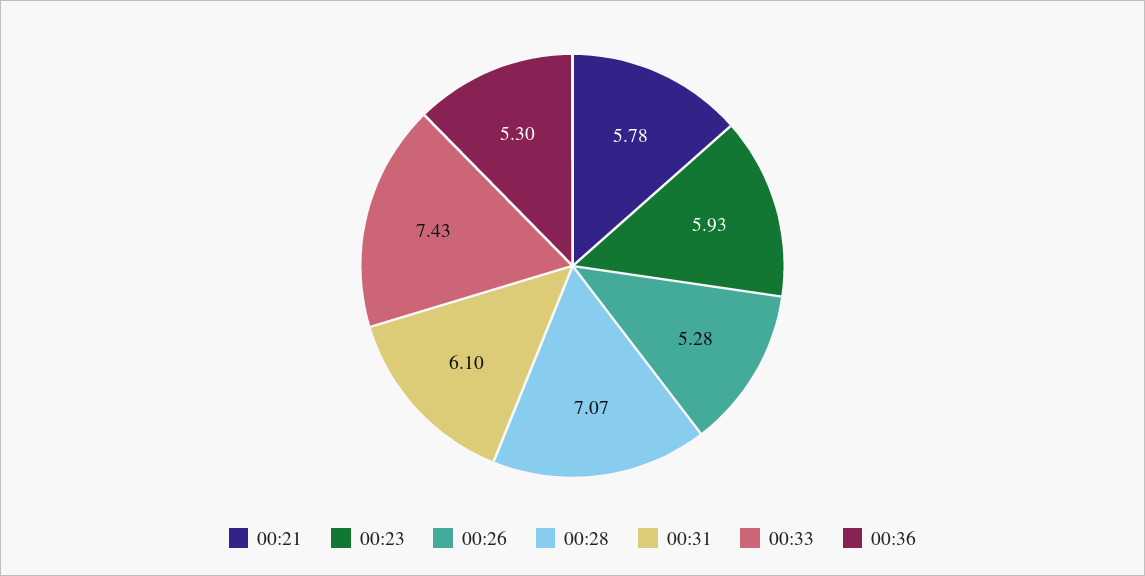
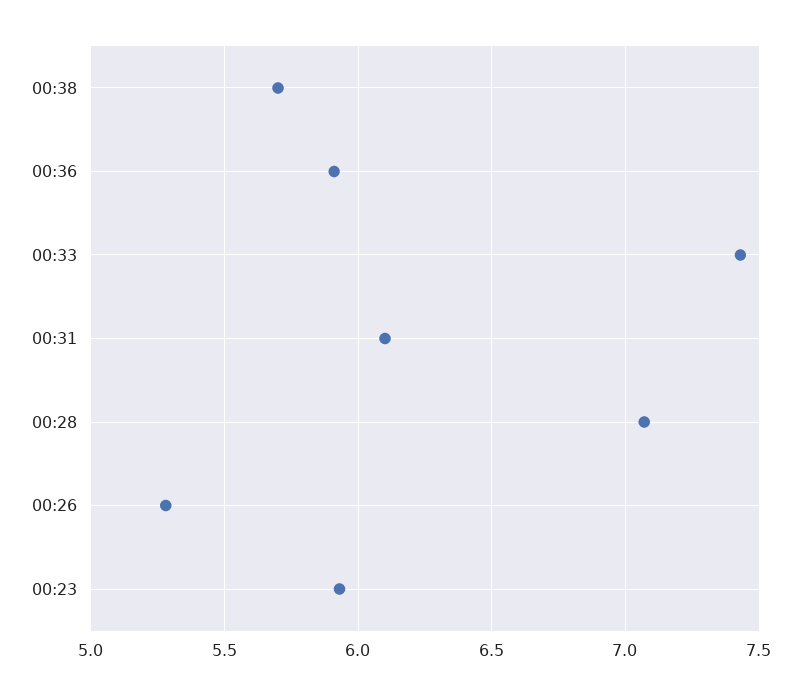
00:21: 5.78 -> none
00:36: 5.3 -> 5.9
00:38: none -> 5.7

